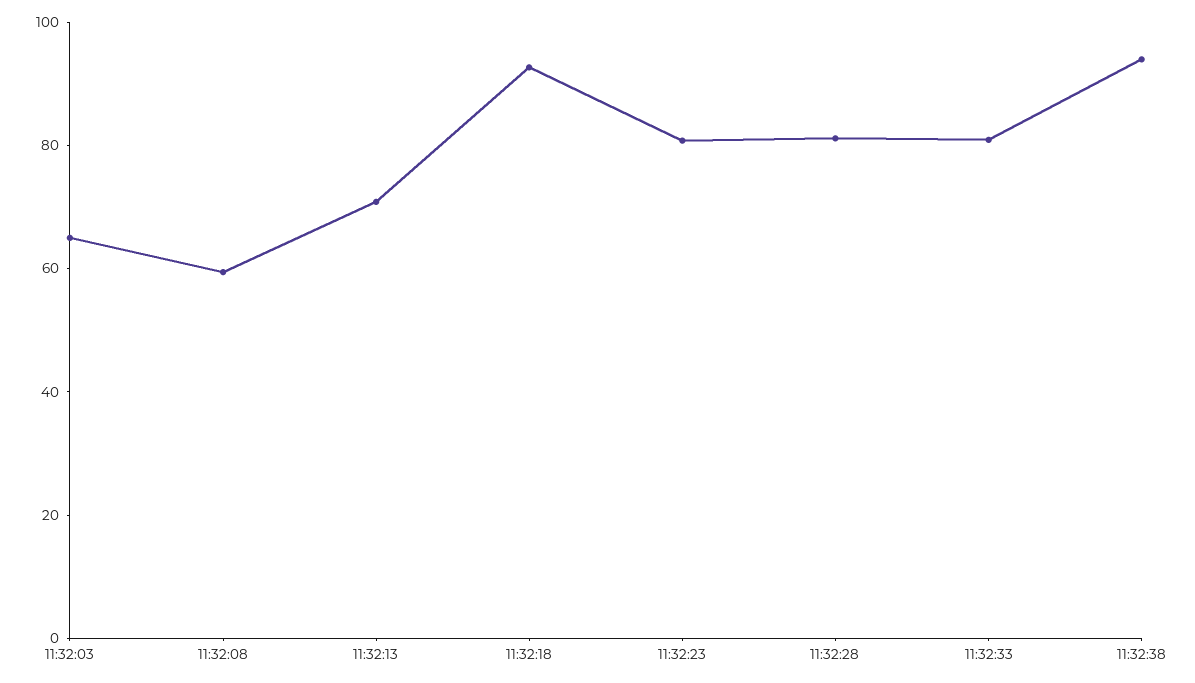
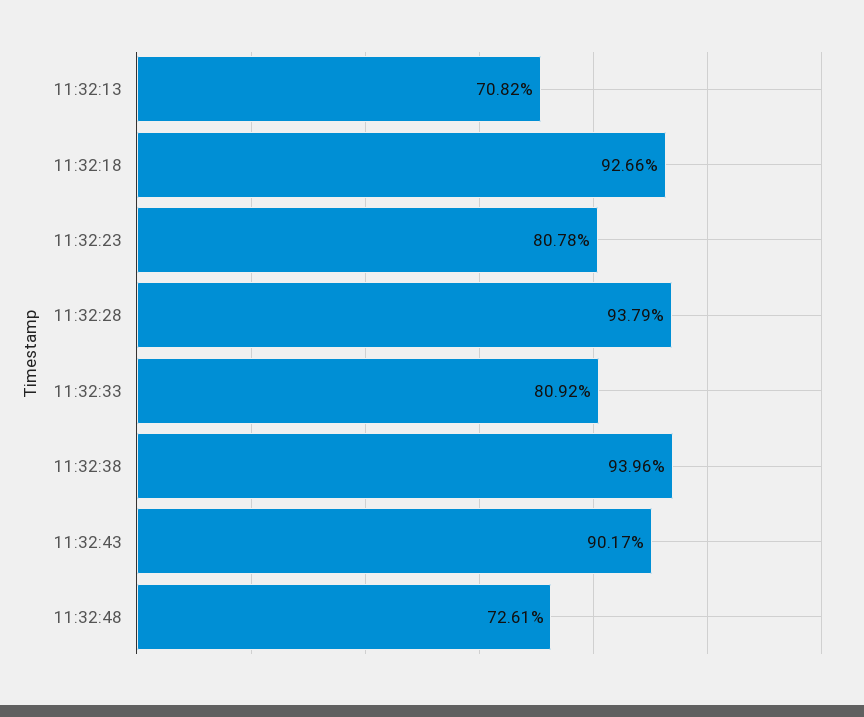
11:32:03: 65 -> none
11:32:08: 60 -> none
11:32:28: 80 -> 93.79
11:32:43: none -> 90.17
11:32:48: none -> 72.61

